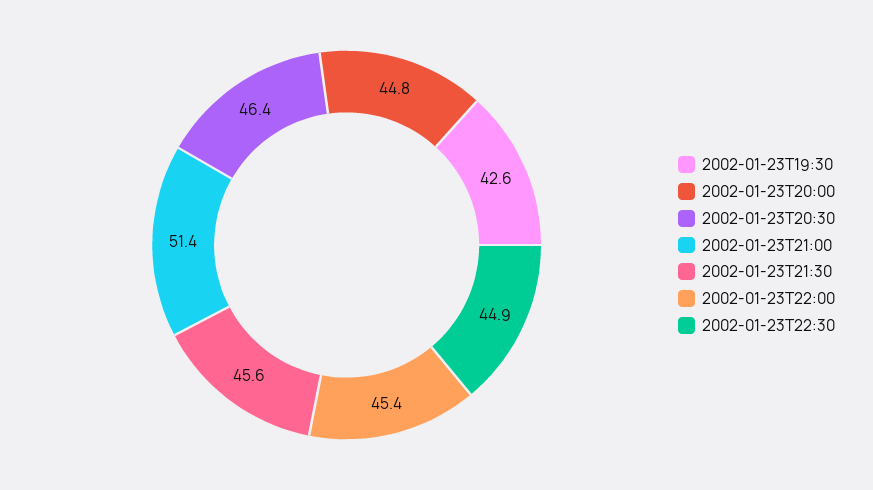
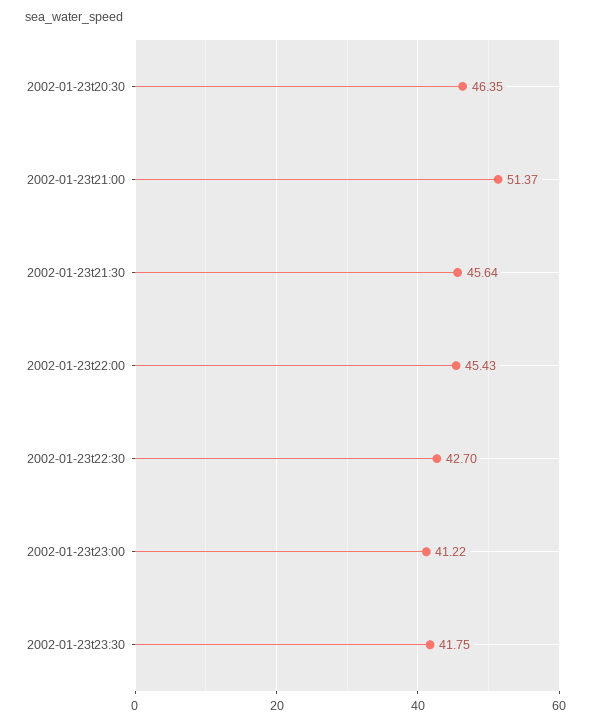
2002-01-23T19:30: 42.6 -> none
2002-01-23T20:00: 44.8 -> none
2002-01-23T22:30: 44.9 -> 42.7
2002-01-23t23:00: none -> 41.22
2002-01-23t23:30: none -> 41.75

